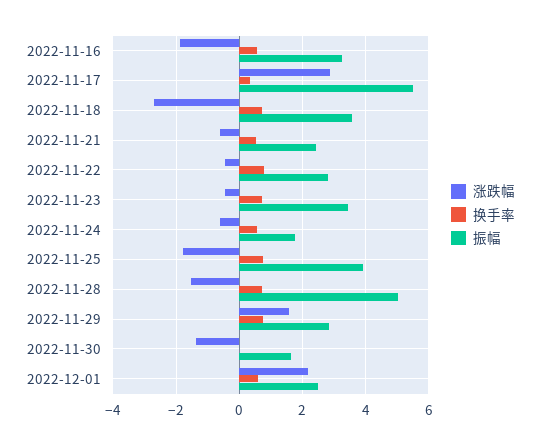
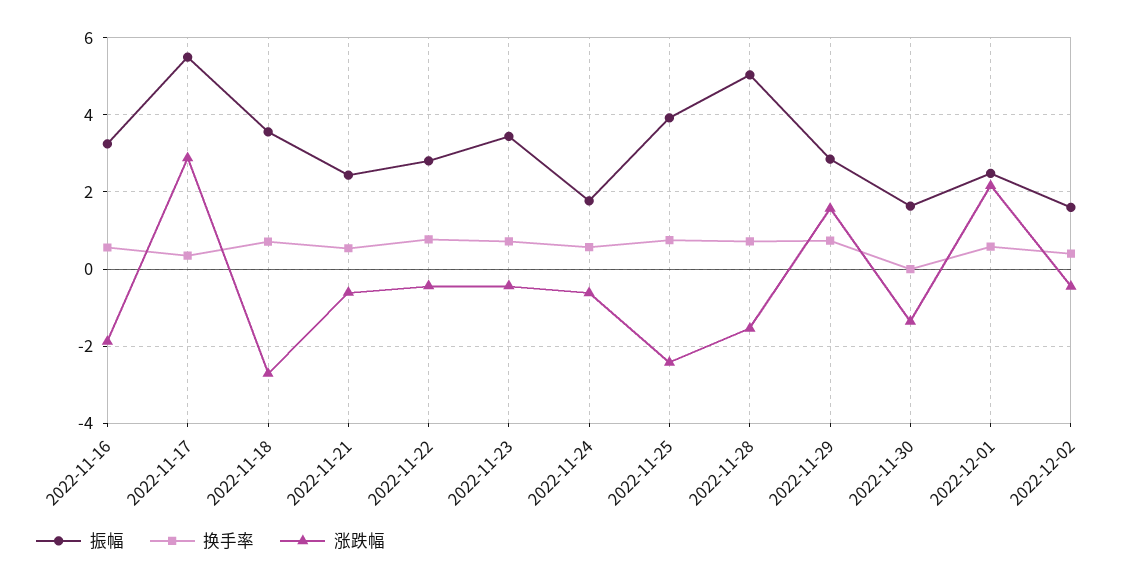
涨跌幅, 2022-11-25: -1.8 -> -2.4
振幅, 2022-12-02: none -> 1.6
换手率, 2022-12-02: none -> 0.4
涨跌幅, 2022-12-02: none -> -0.4

